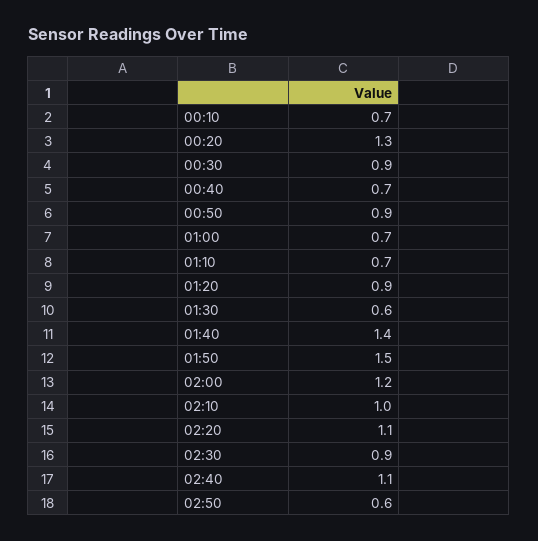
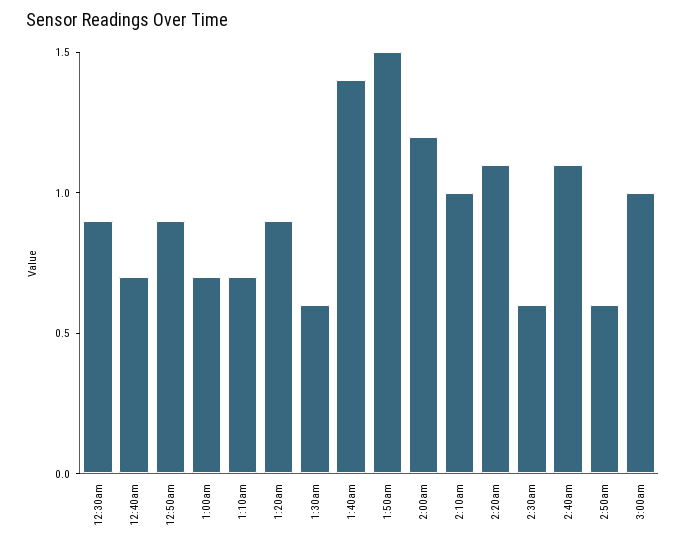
00:10: 0.7 -> none
00:20: 1.3 -> none
02:30: 0.9 -> 0.6
3:00am: none -> 1

